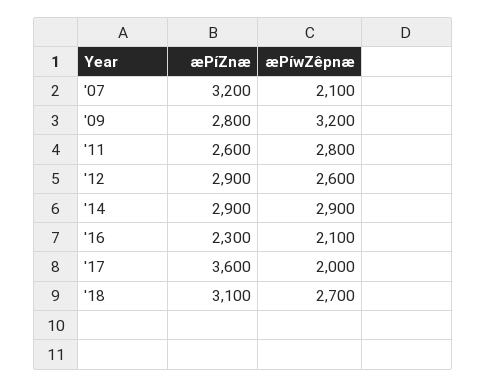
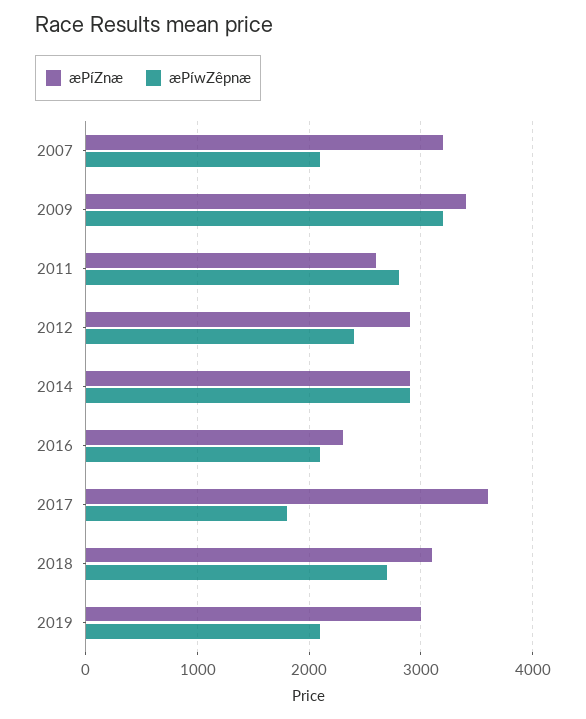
æPíZnæ, '09: 2800 -> 3400
æPíwZêpnæ, '12: 2600 -> 2400
æPíwZêpnæ, '17: 2000 -> 1800
æPíZnæ, 2019: none -> 3000
æPíwZêpnæ, 2019: none -> 2100

